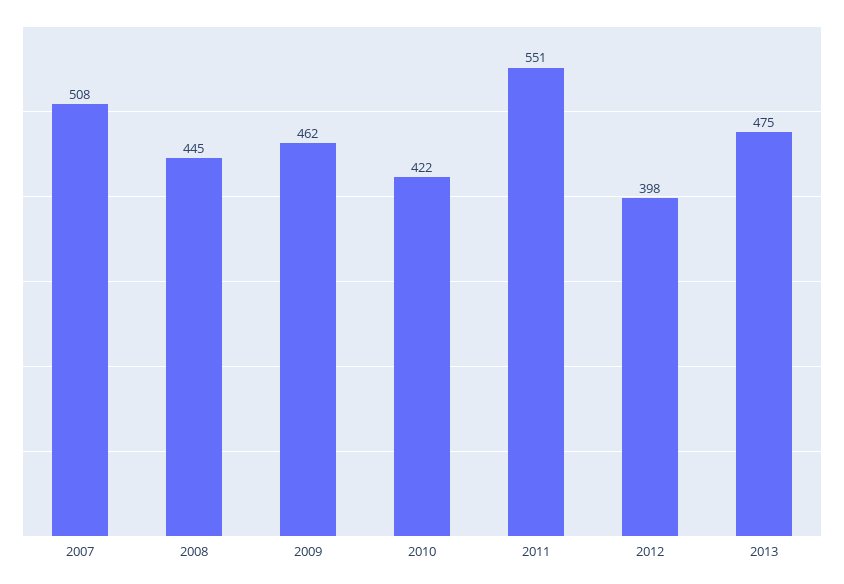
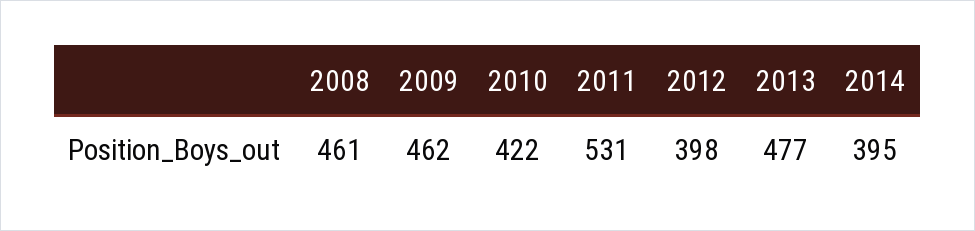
2007: 508 -> none
2008: 445 -> 461
2011: 551 -> 531
2013: 475 -> 477
2014: none -> 395

